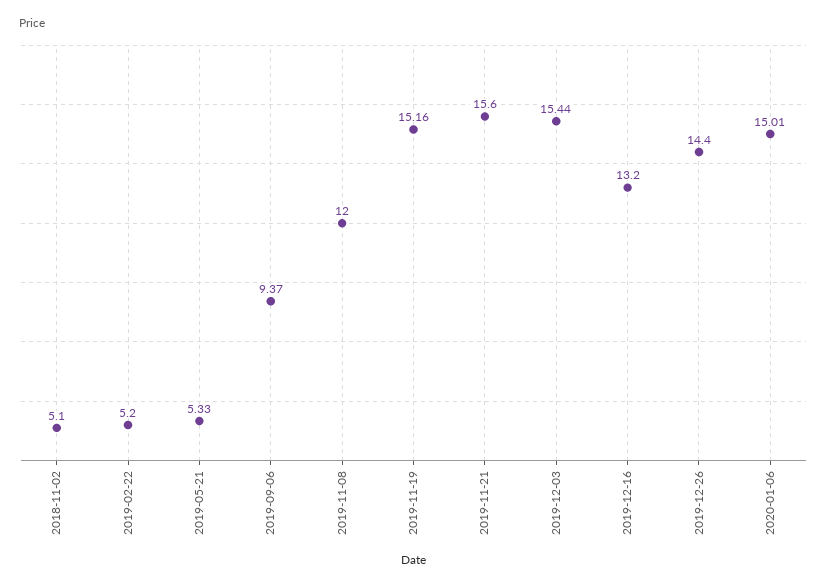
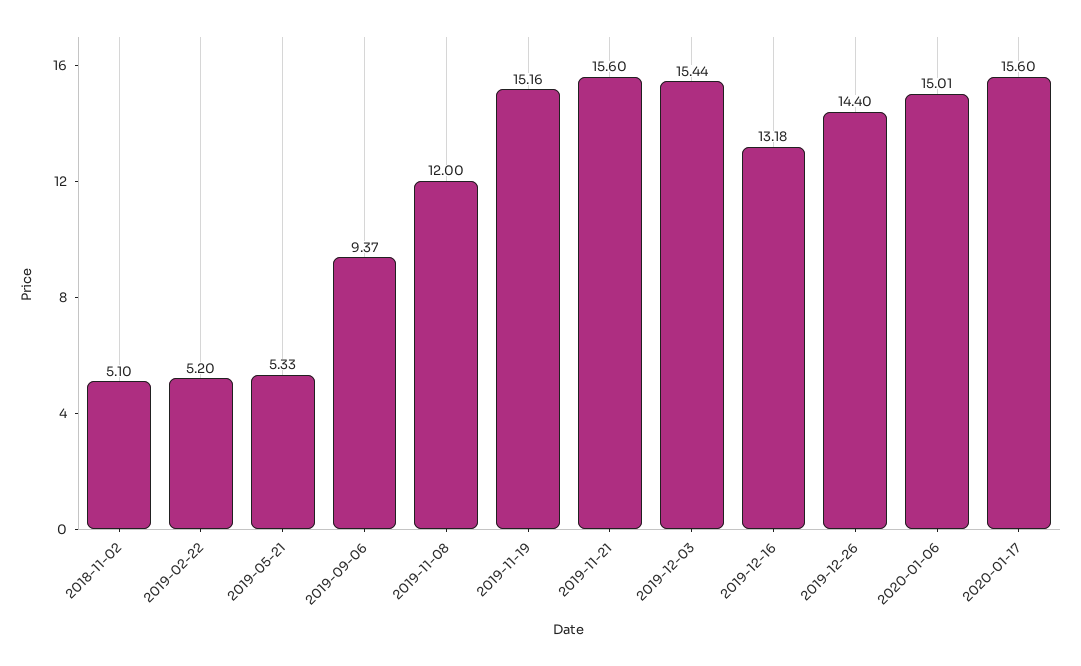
2019-12-16: 13.2 -> 13.18
2020-01-17: none -> 15.6

